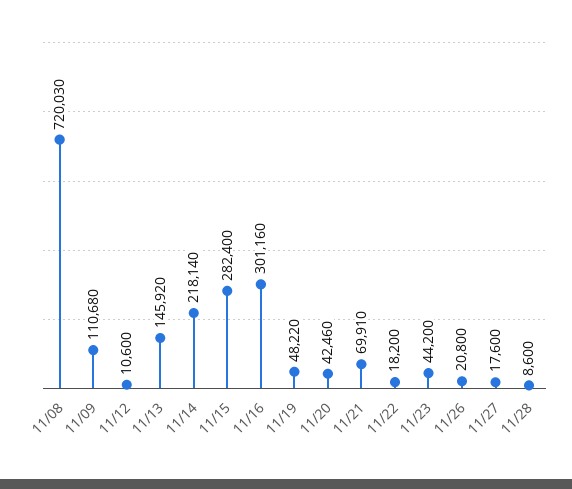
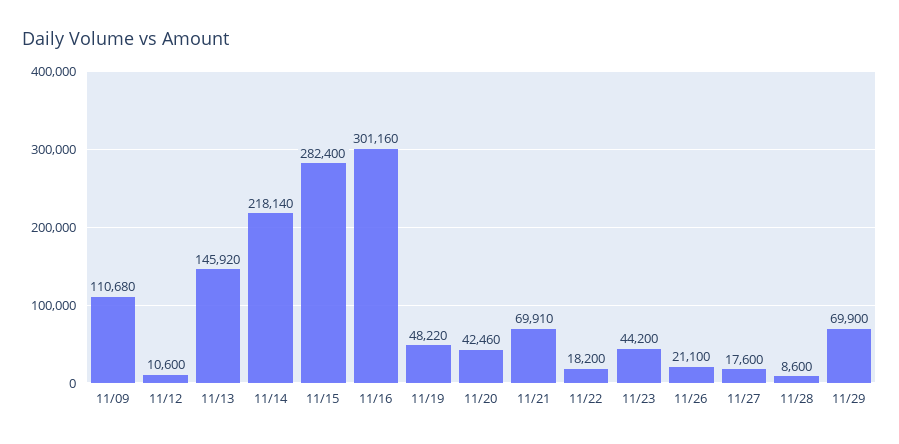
11/08: 720030 -> none
11/26: 20800 -> 21100
11/29: none -> 69900

